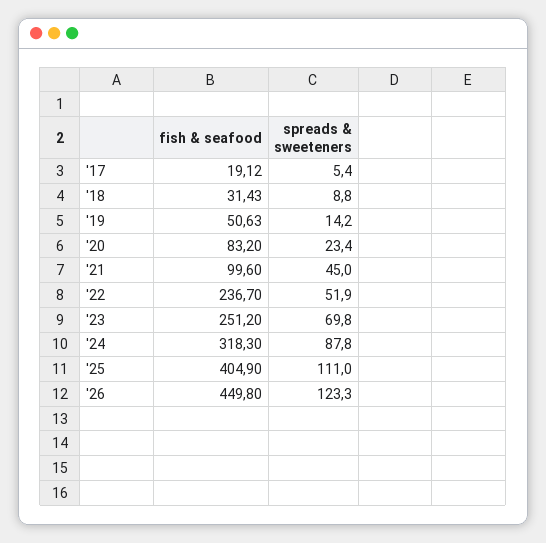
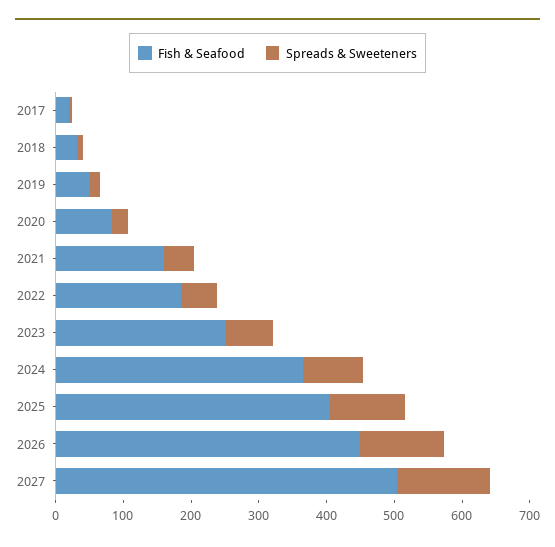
fish & seafood, '21: 99.6 -> 160
fish & seafood, '22: 236.7 -> 180
fish & seafood, '24: 318.3 -> 360
fish & seafood, 2027: none -> 500
spreads & sweeteners, 2027: none -> 140

